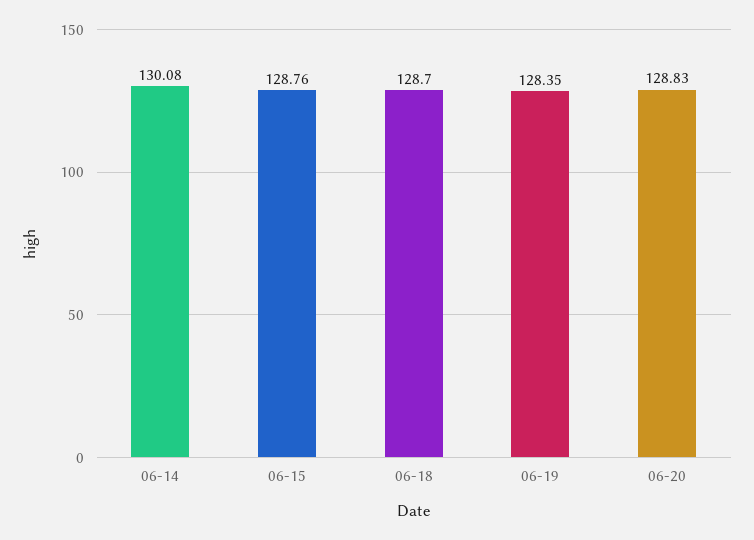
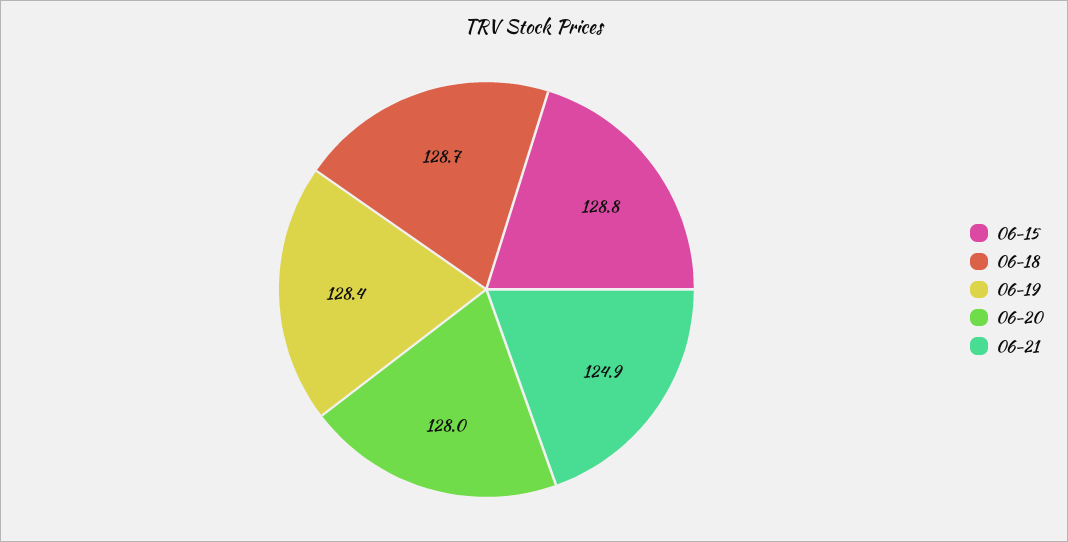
06-14: 130.08 -> none
06-20: 128.83 -> 128
06-21: none -> 124.9

